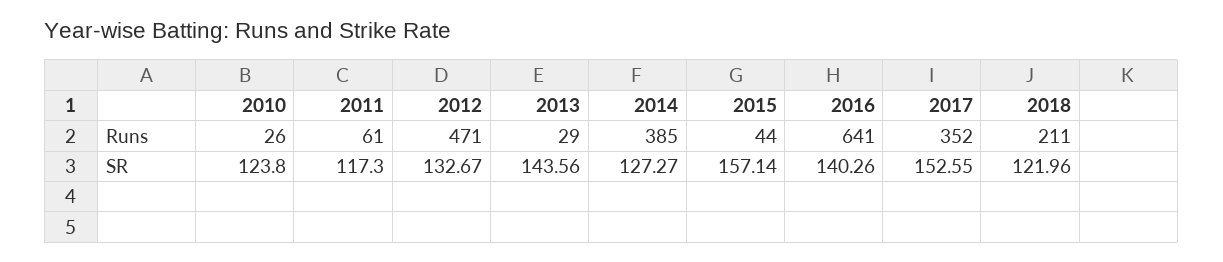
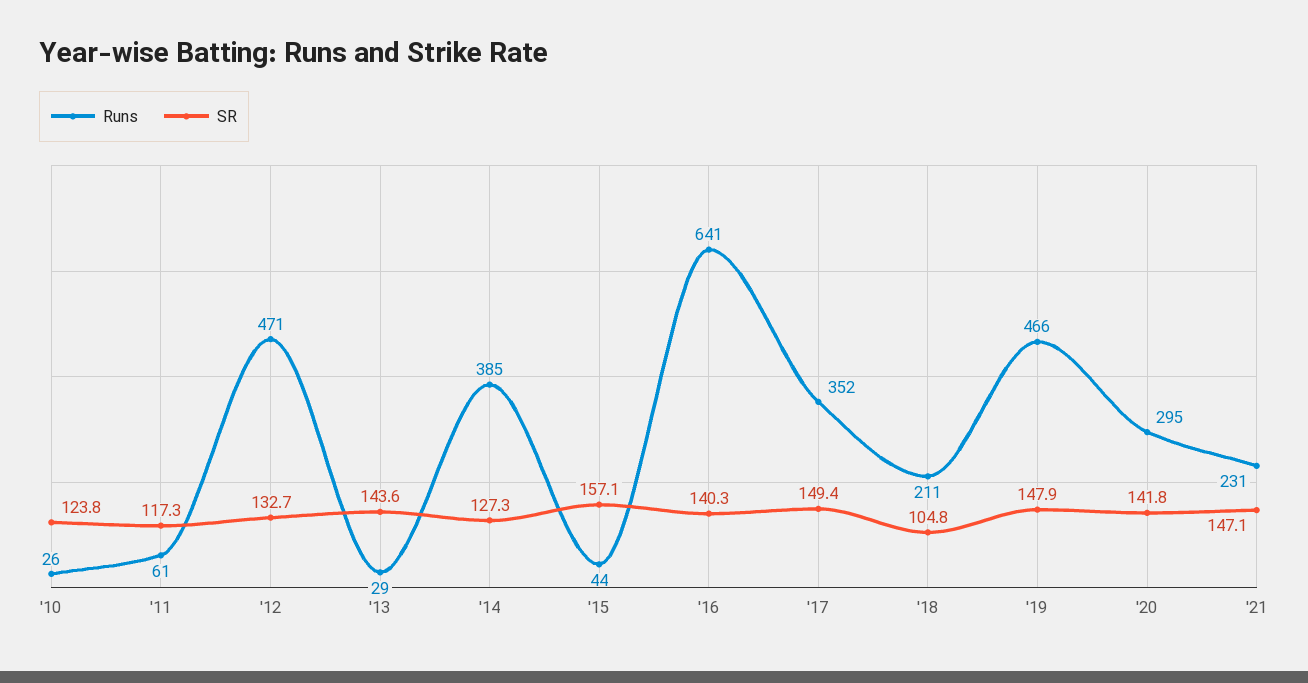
SR, 2017: 152.55 -> 149.4
SR, 2018: 121.96 -> 104.8
Runs, '19: none -> 466
SR, '19: none -> 147.9
Runs, '20: none -> 295
SR, '20: none -> 141.8
Runs, '21: none -> 231
SR, '21: none -> 147.1

